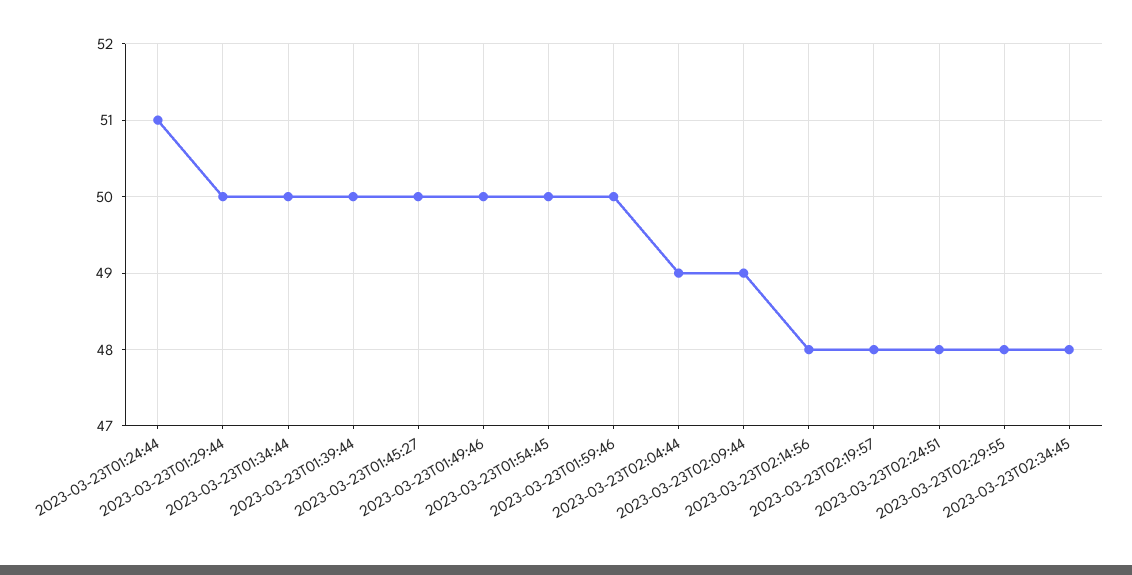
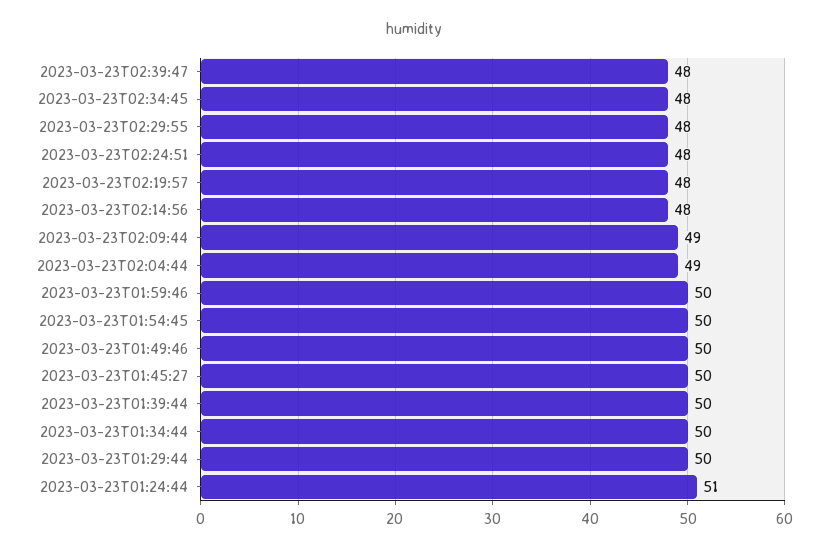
2023-03-23T02:39:47: none -> 48

